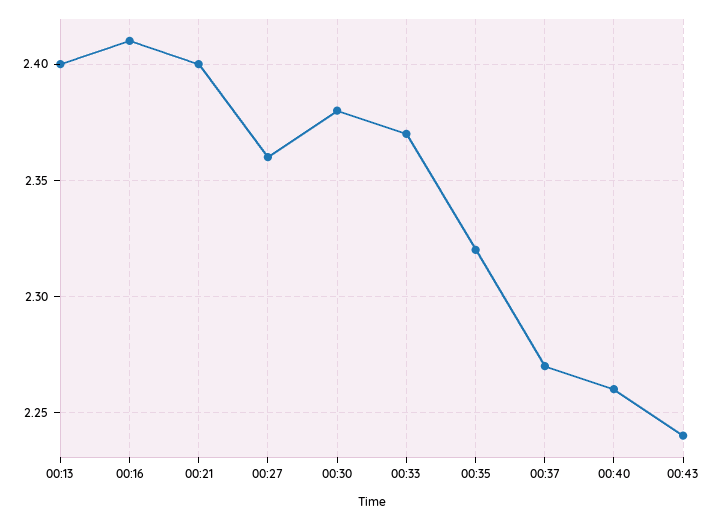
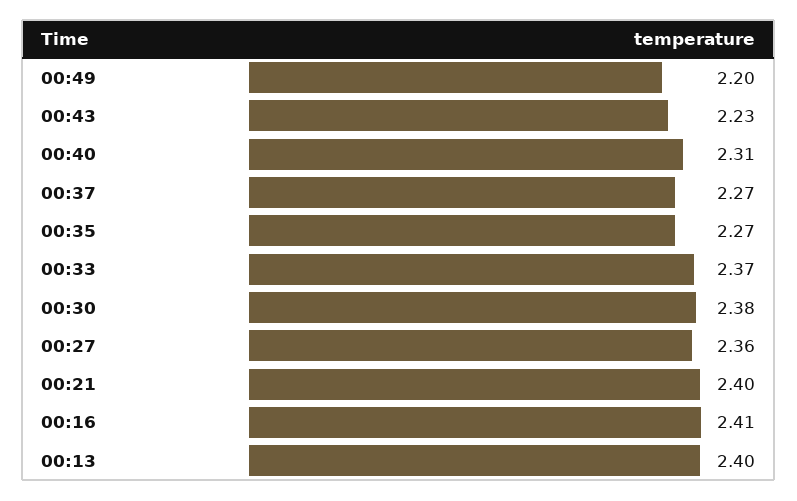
00:35: 2.32 -> 2.27
00:40: 2.26 -> 2.31
00:43: 2.24 -> 2.23
00:49: none -> 2.2

